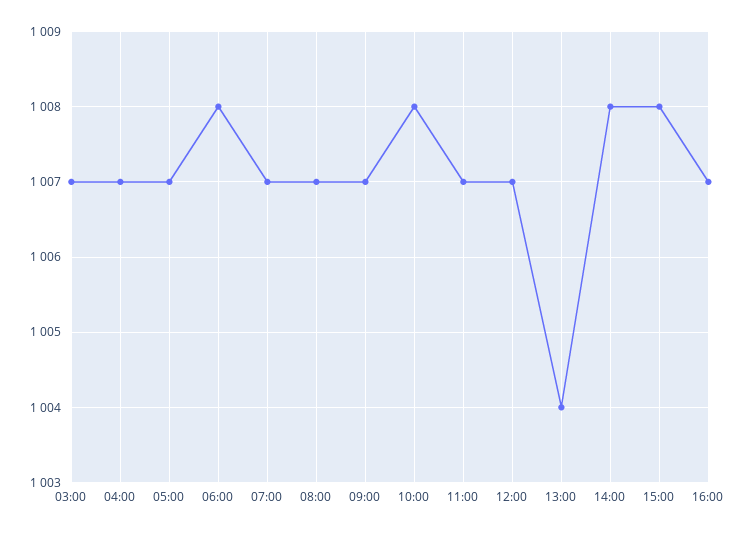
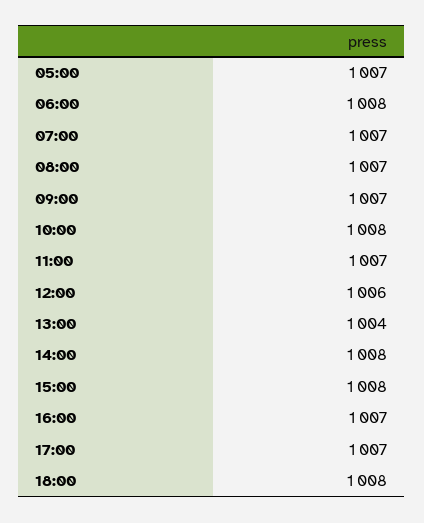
03:00: 1007 -> none
04:00: 1007 -> none
12:00: 1007 -> 1006
17:00: none -> 1007
18:00: none -> 1008

